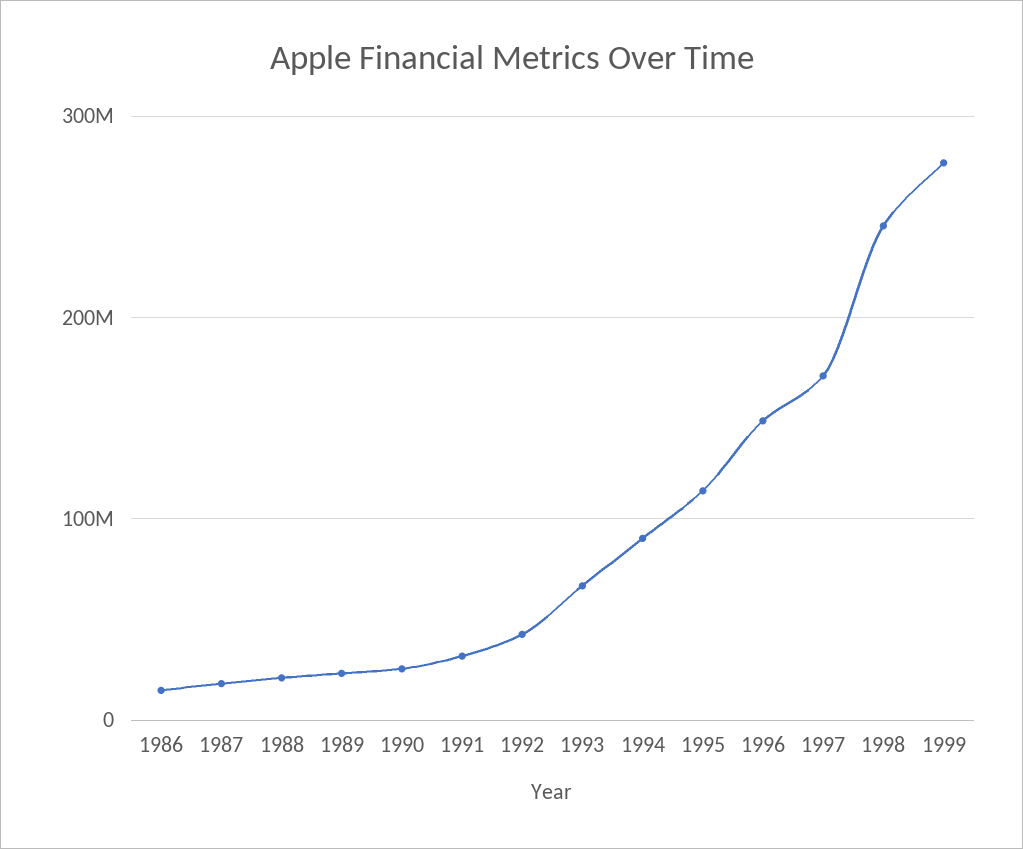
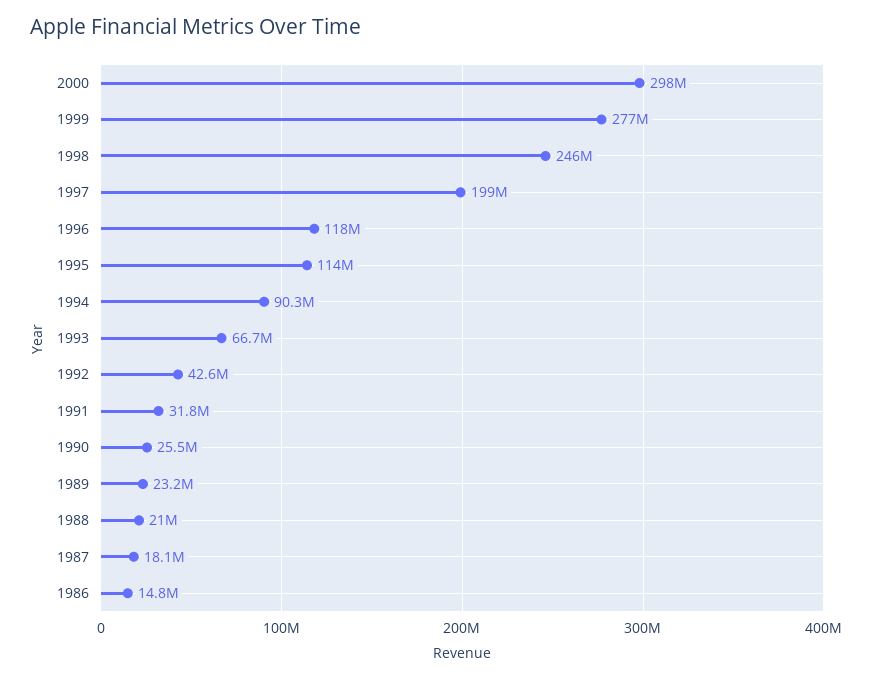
1996: 150000000 -> 118000000
1997: 170000000 -> 199000000
2000: none -> 298000000

